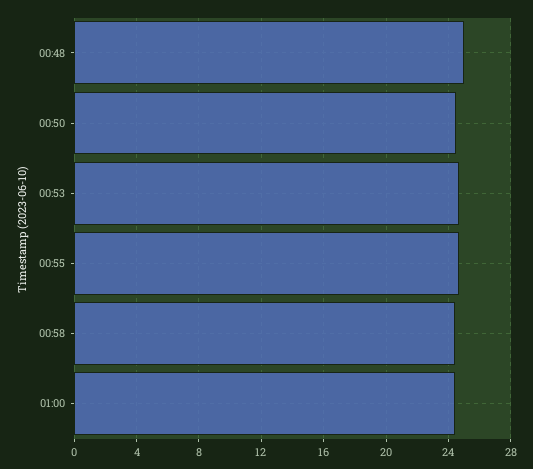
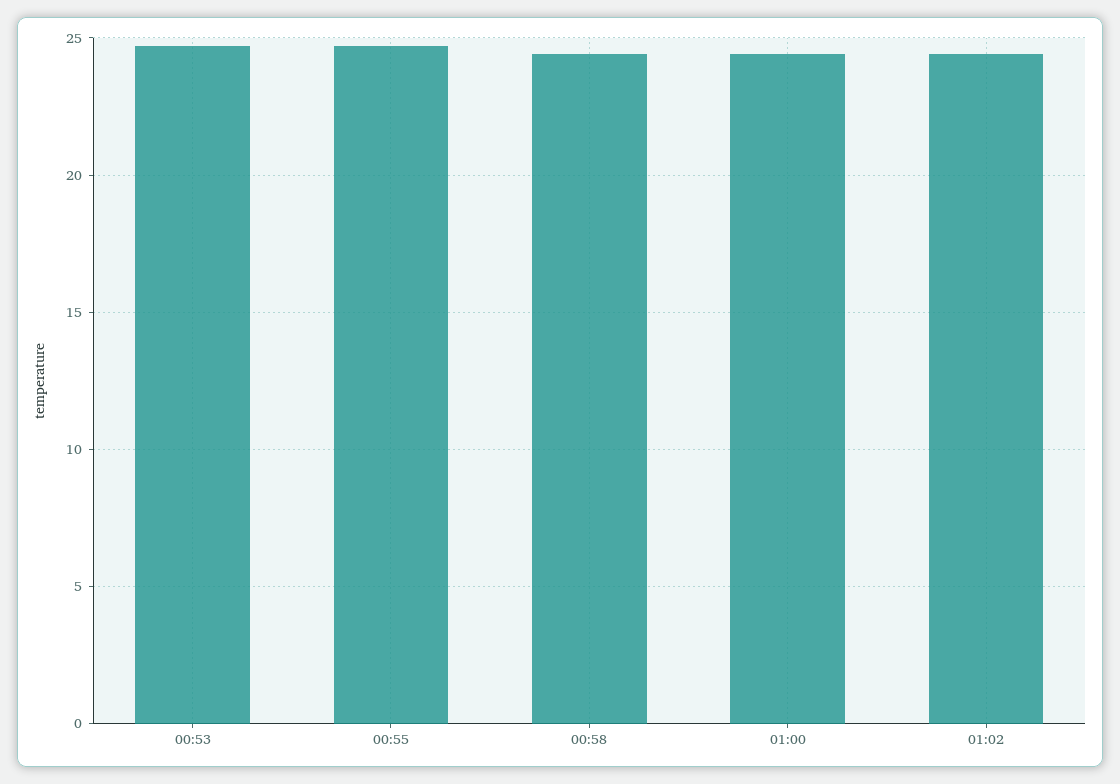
00:48: 25 -> none
00:50: 24.5 -> none
01:02: none -> 24.5

